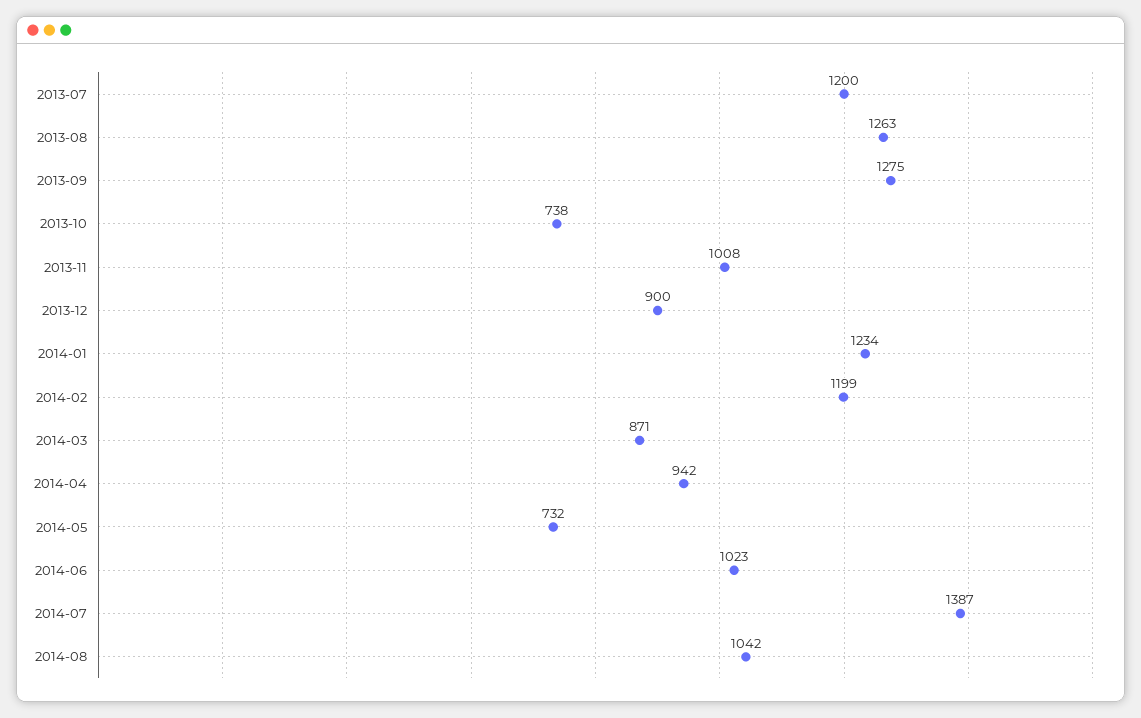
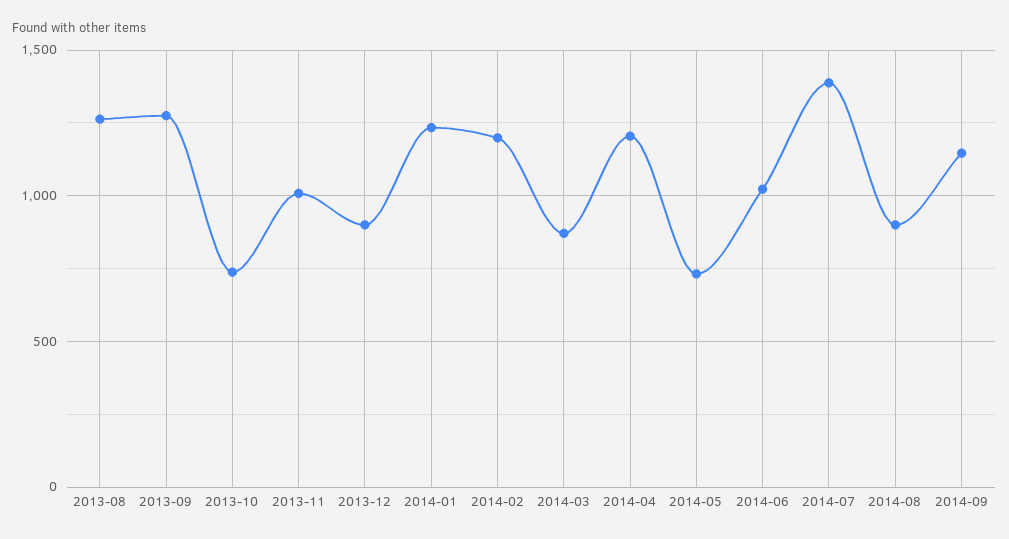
2013-07: 1200 -> none
2014-04: 942 -> 1200
2014-08: 1042 -> 900
2014-09: none -> 1150

